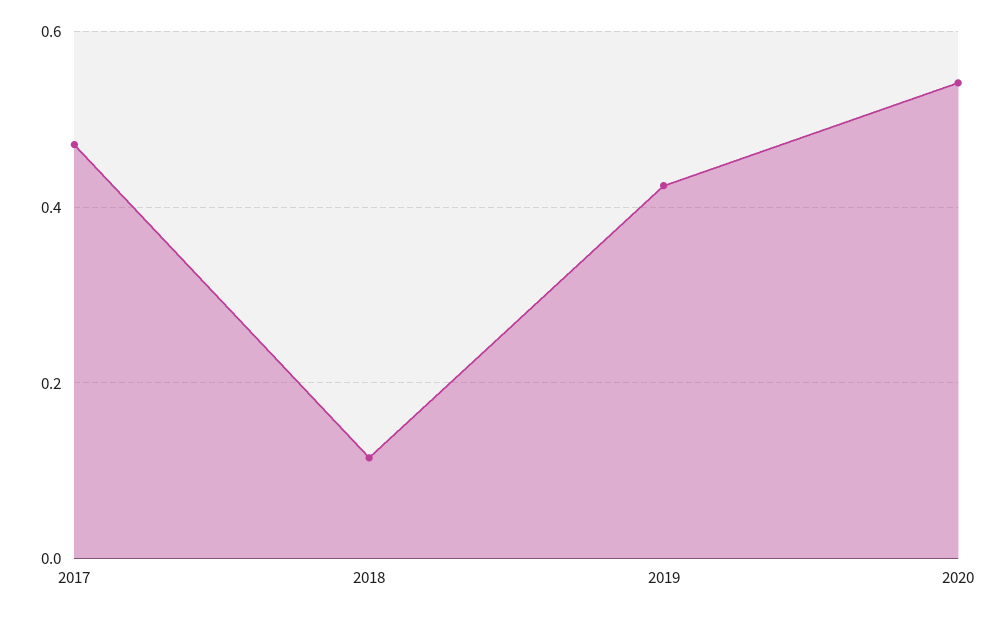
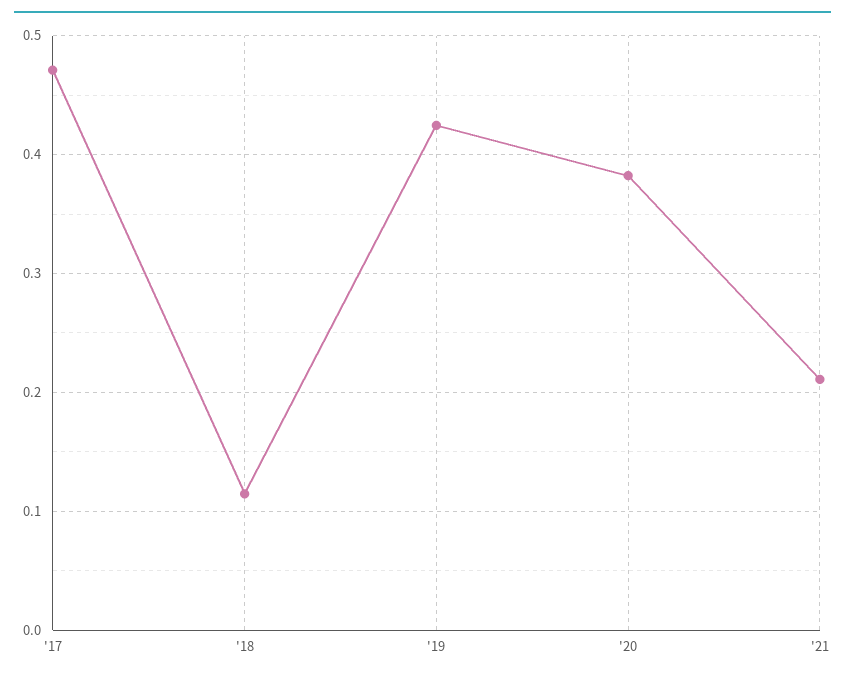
2020: 0.54 -> 0.38
'21: none -> 0.21

